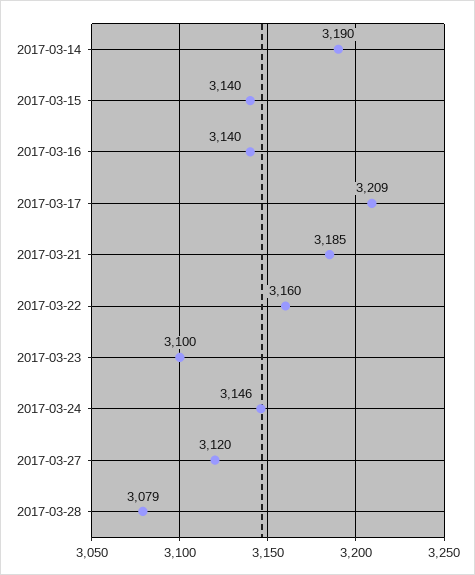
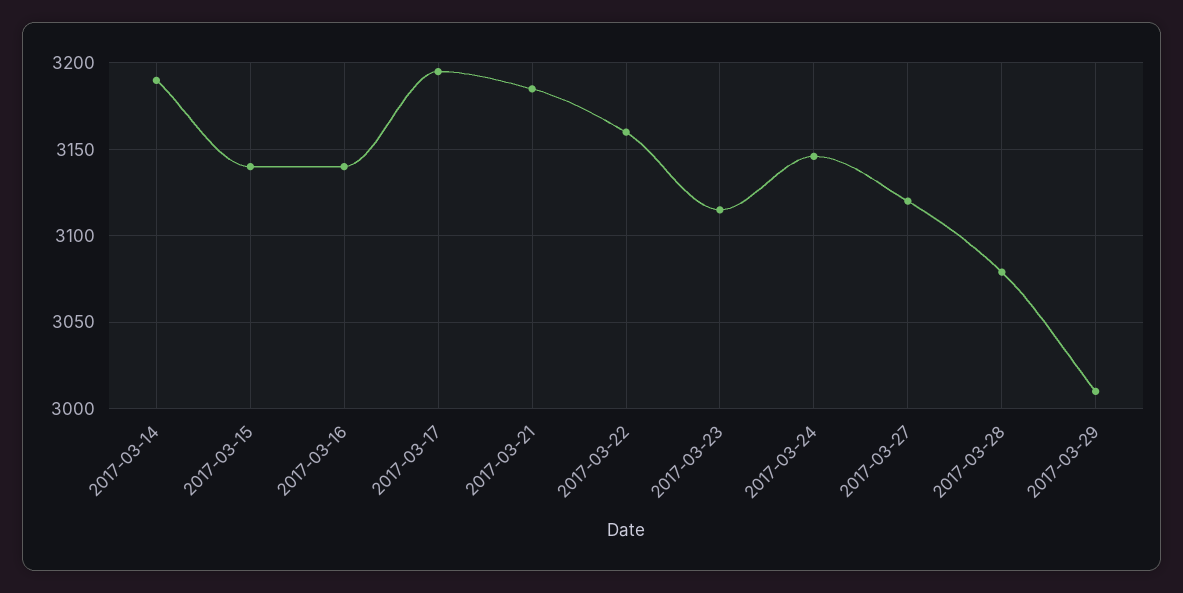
2017-03-17: 3209 -> 3195
2017-03-23: 3100 -> 3115
2017-03-29: none -> 3010

